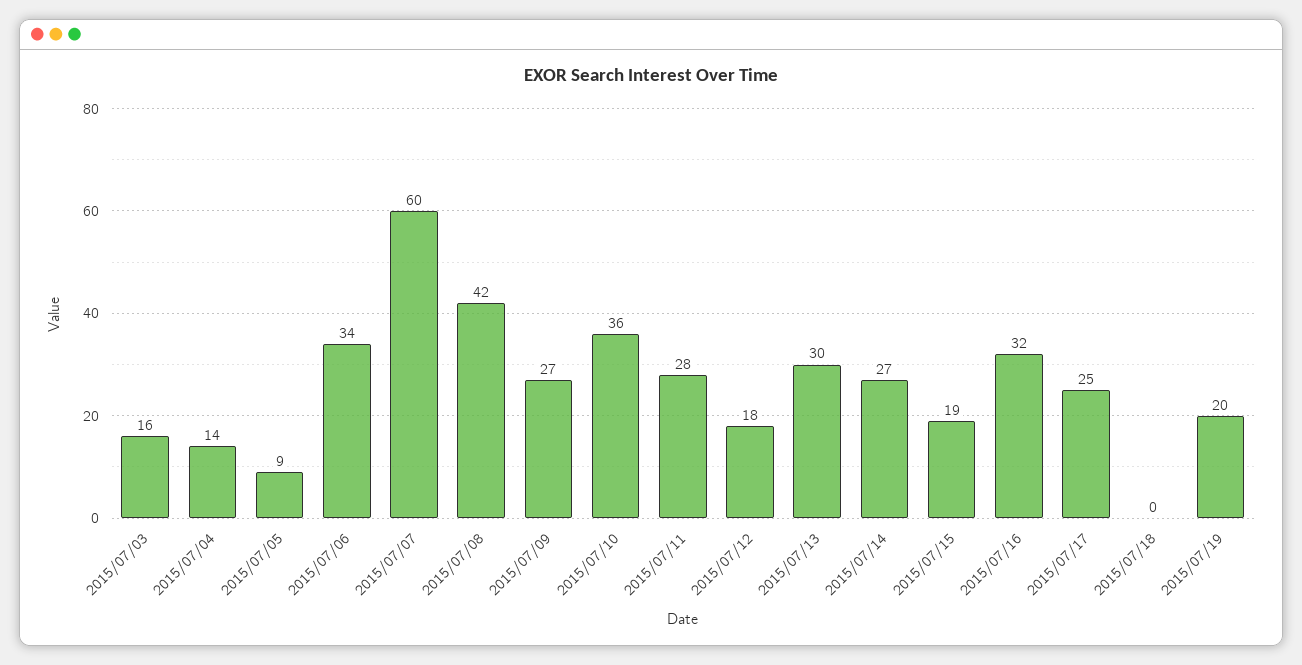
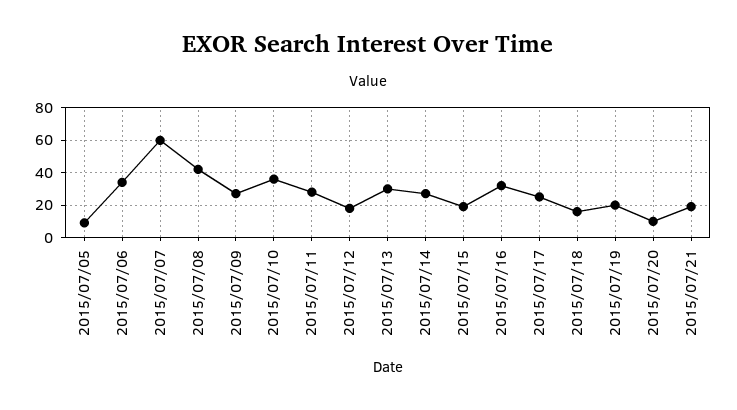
2015/07/03: 16 -> none
2015/07/04: 14 -> none
2015/07/18: 0 -> 15
2015/07/20: none -> 10
2015/07/21: none -> 20

